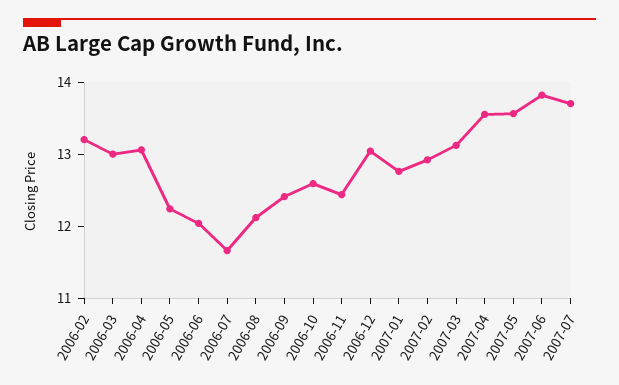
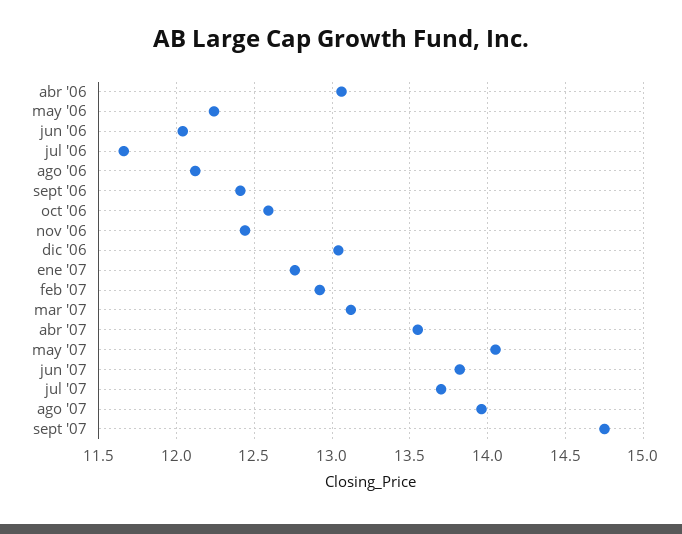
2006-02: 13.2 -> none
2006-03: 13 -> none
2007-05: 13.6 -> 14.05
ago '07: none -> 13.95
sept '07: none -> 14.75

